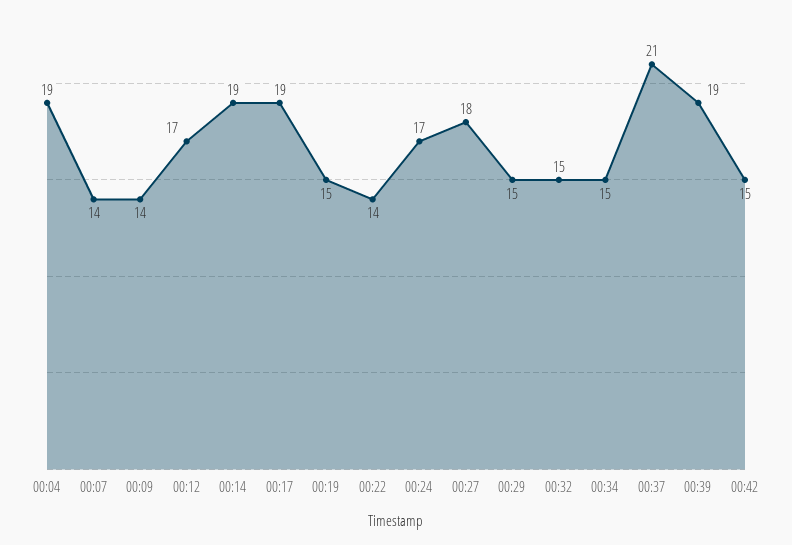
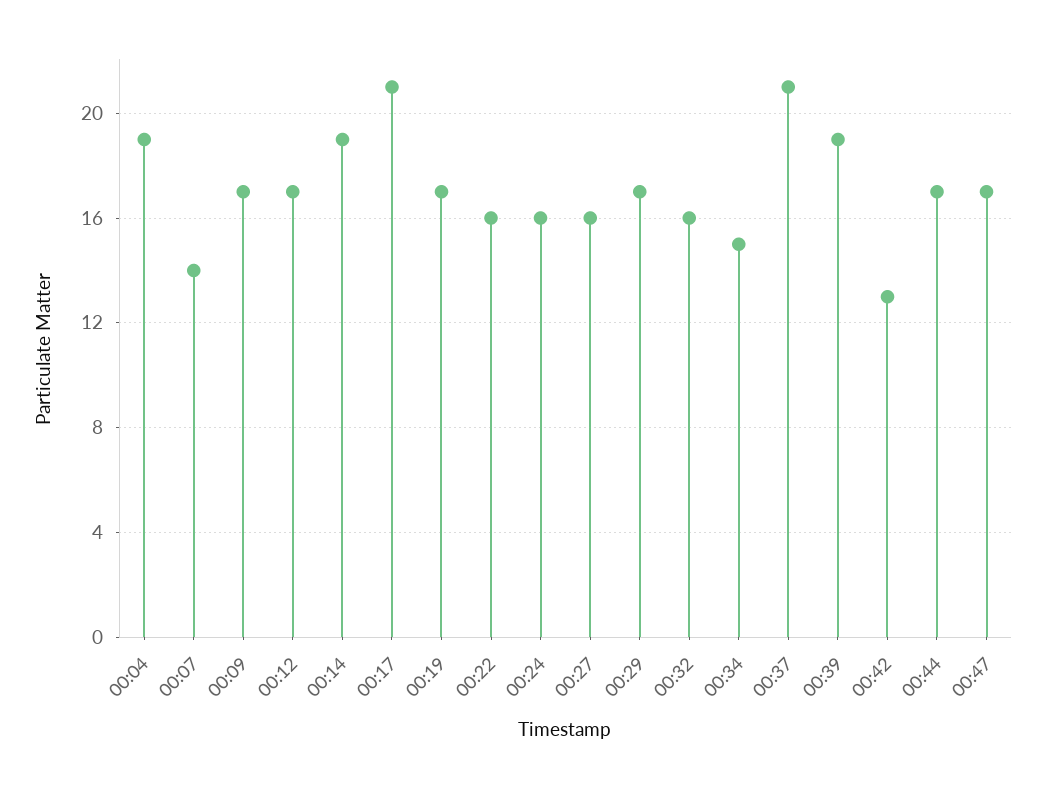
00:09: 14 -> 17
00:17: 19 -> 21
00:19: 15 -> 17
00:22: 14 -> 16
00:24: 17 -> 16
00:27: 18 -> 16
00:29: 15 -> 17
00:32: 15 -> 16
00:42: 15 -> 13
00:44: none -> 17
00:47: none -> 17

